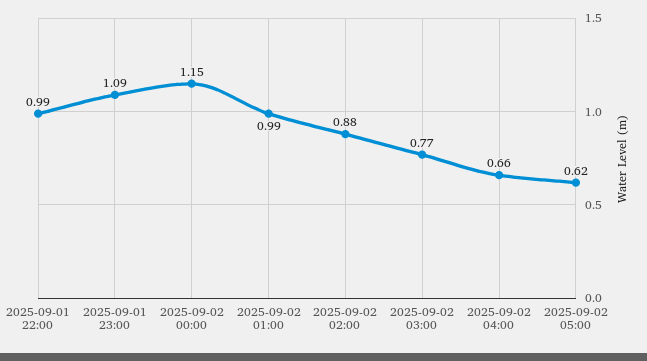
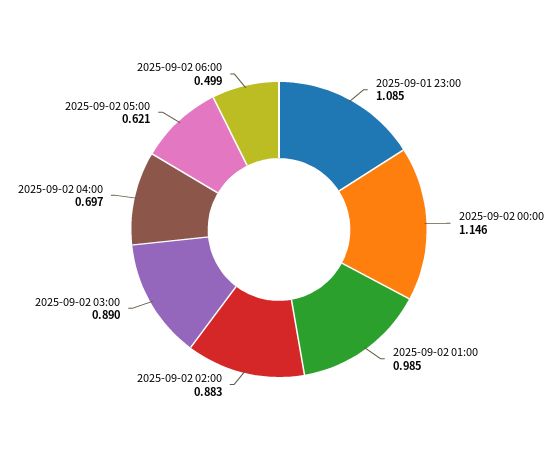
2025-09-01 22:00: 0.99 -> none
2025-09-02 03:00: 0.77 -> 0.89
2025-09-02 04:00: 0.66 -> 0.697
2025-09-02 06:00: none -> 0.499

